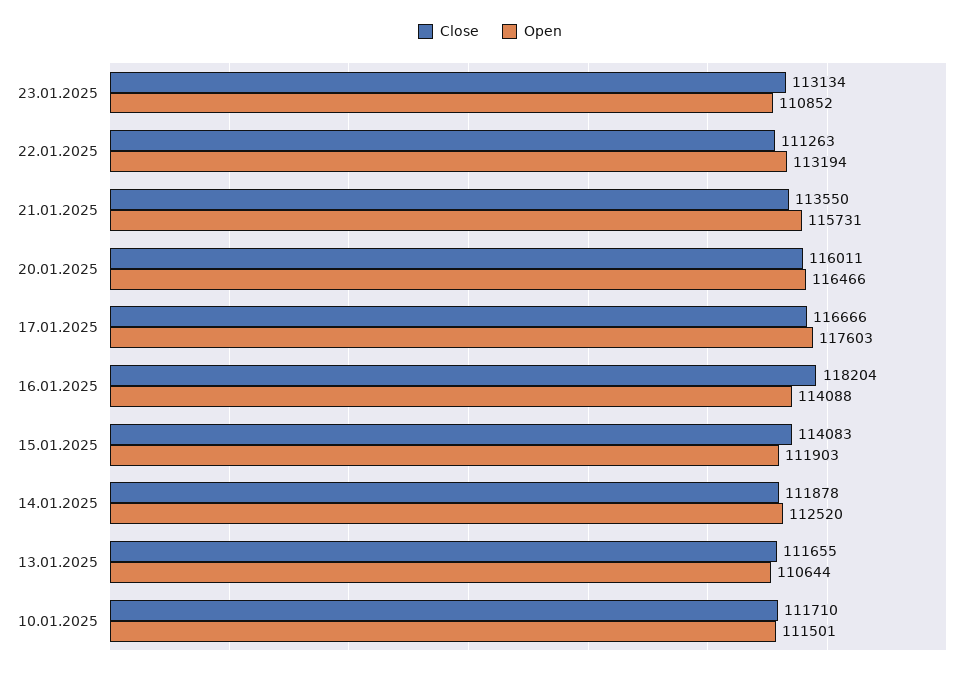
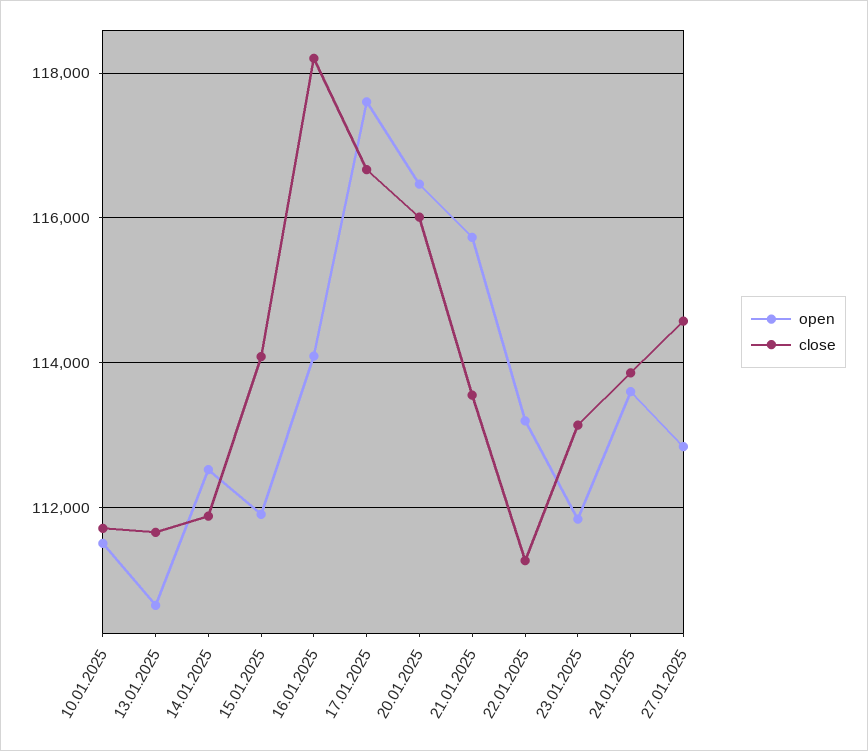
Open, 23.01.2025: 110852 -> 111800
Open, 24.01.2025: none -> 113600
Close, 24.01.2025: none -> 113800
Open, 27.01.2025: none -> 112800
Close, 27.01.2025: none -> 114600

